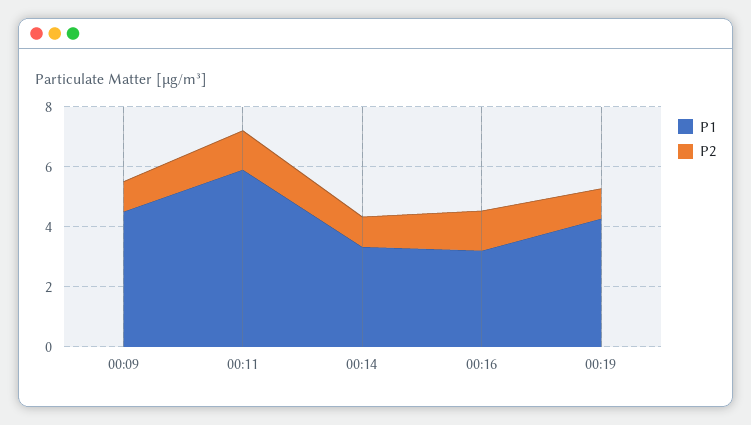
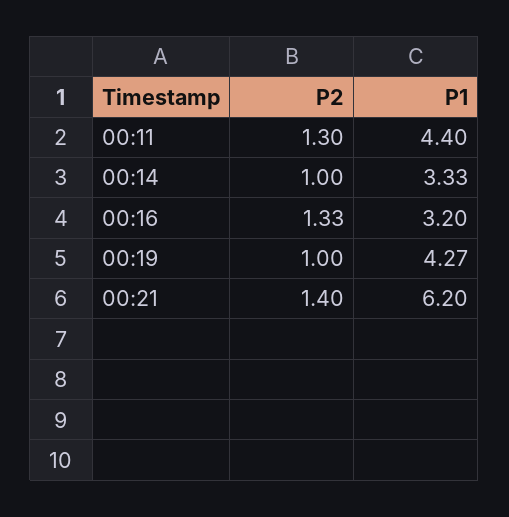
P1, 00:09: 4.5 -> none
P2, 00:09: 1 -> none
P1, 00:11: 6 -> 4.4
P2, 00:21: none -> 1.4
P1, 00:21: none -> 6.2

